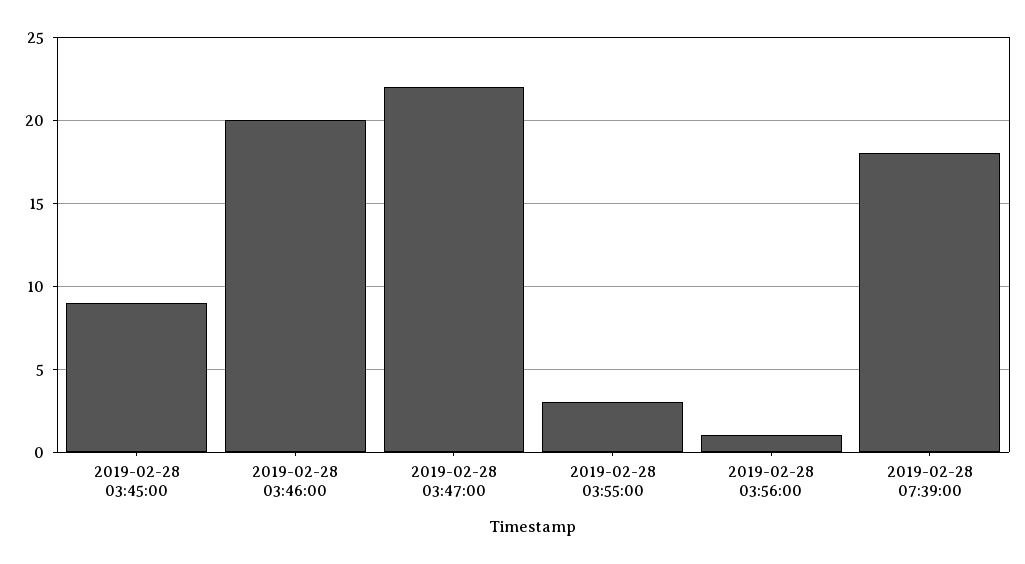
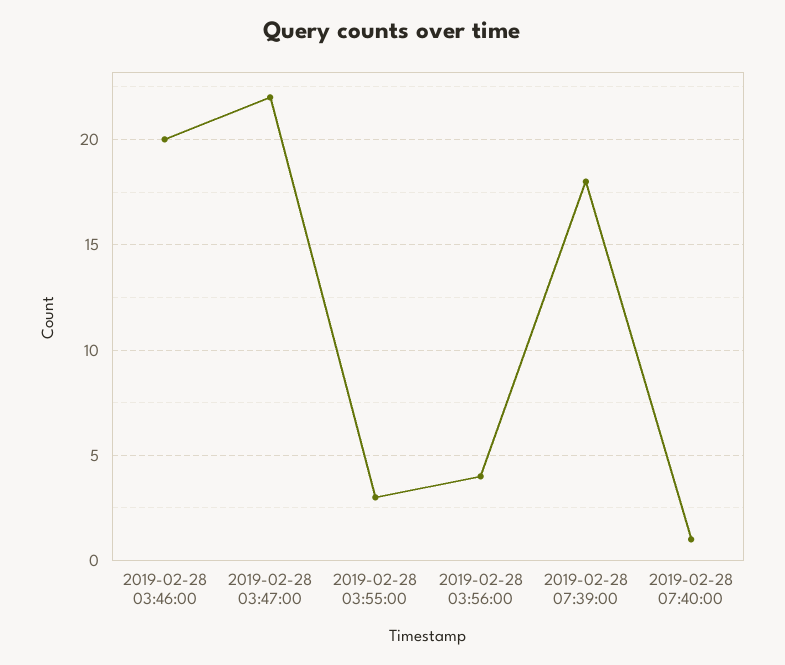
2019-02-28 03:45:00: 9 -> none
2019-02-28 03:56:00: 1 -> 4
2019-02-28 07:40:00: none -> 1

